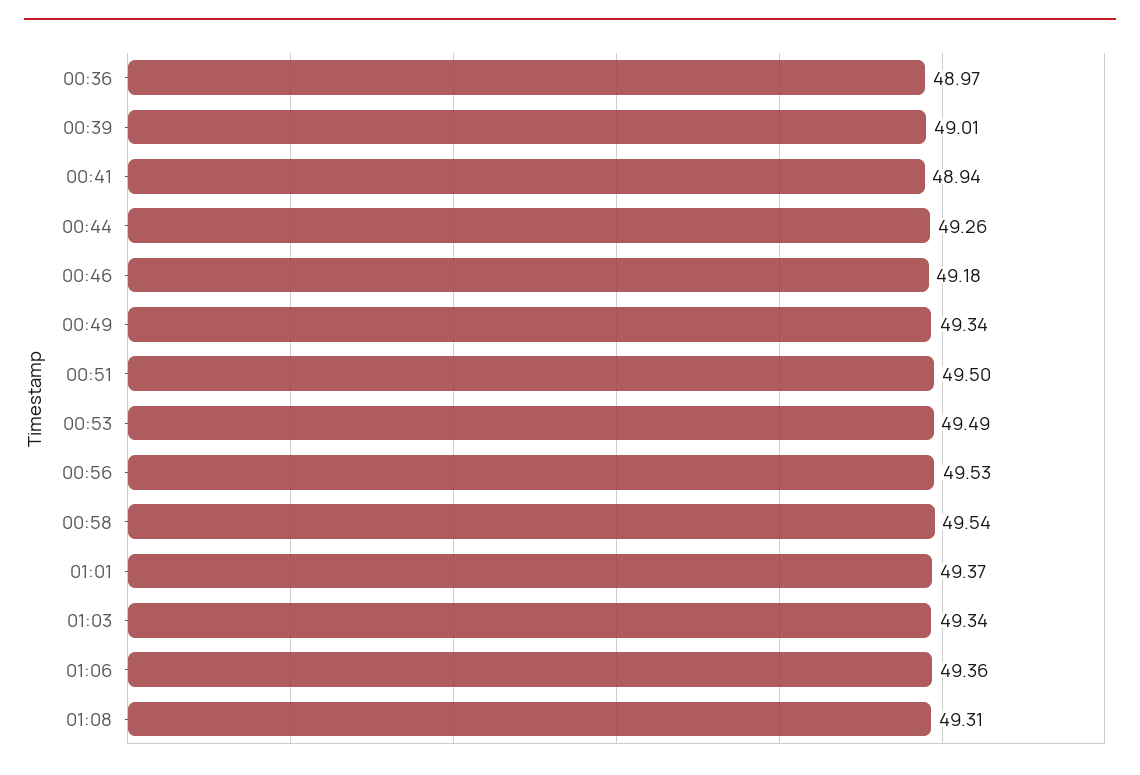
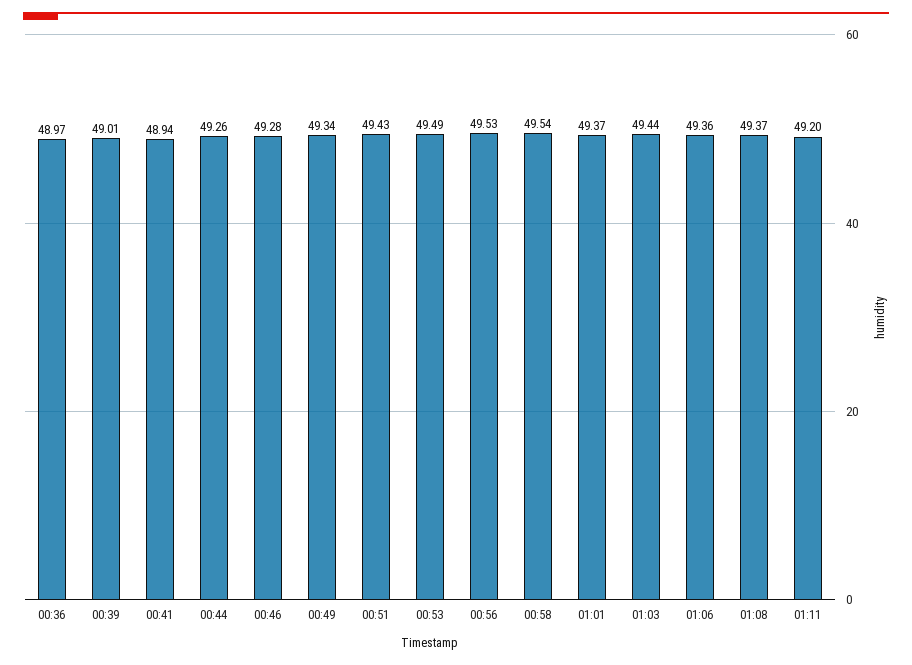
00:46: 49.18 -> 49.28
00:51: 49.5 -> 49.43
01:03: 49.34 -> 49.44
01:08: 49.31 -> 49.37
01:11: none -> 49.2

